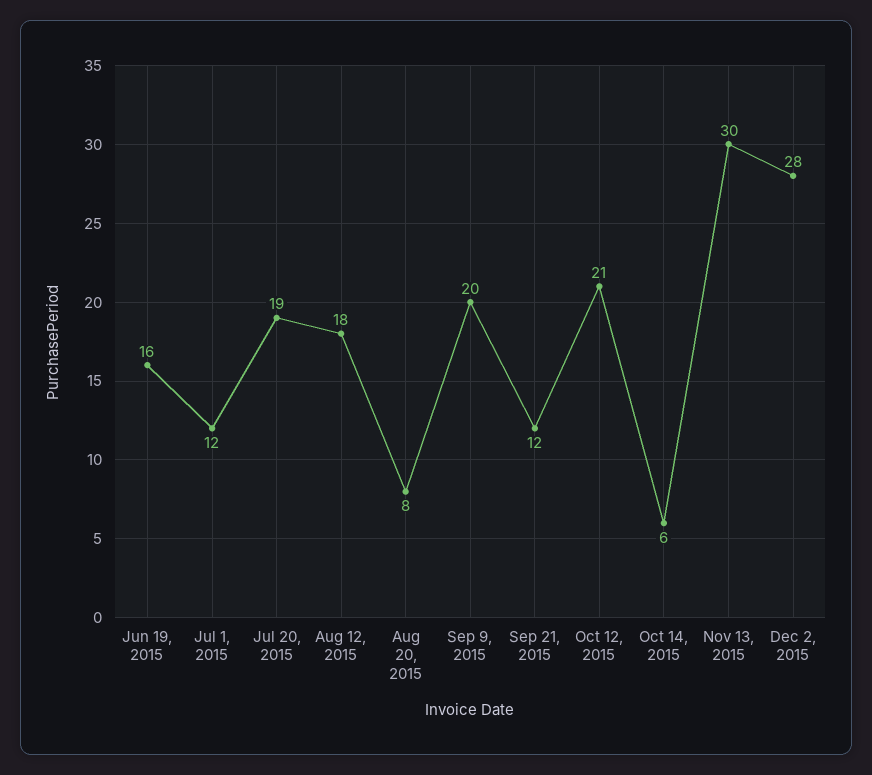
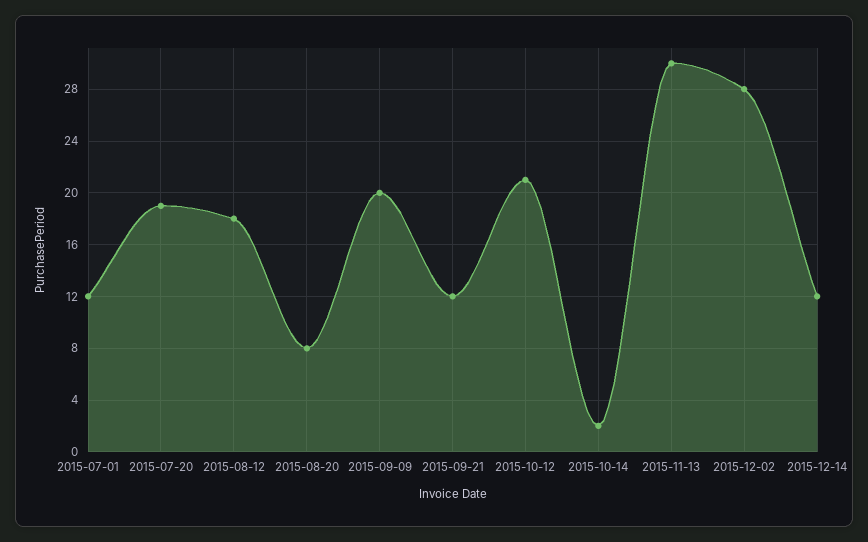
Jun 19, 2015: 16 -> none
Oct 14, 2015: 6 -> 2
2015-12-14: none -> 12

